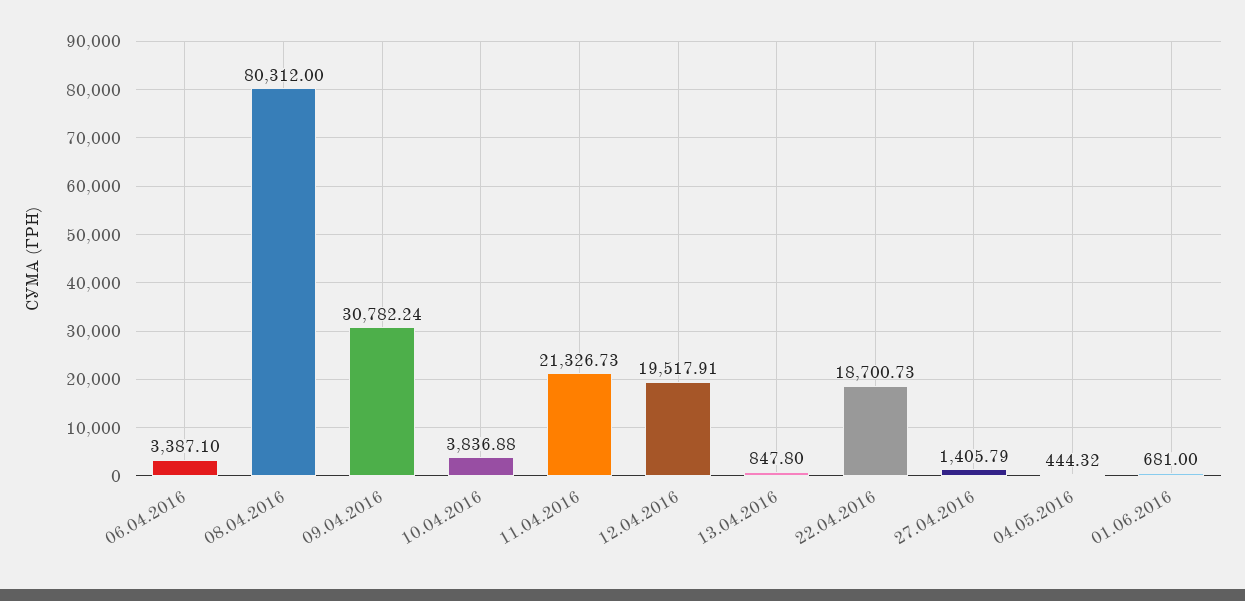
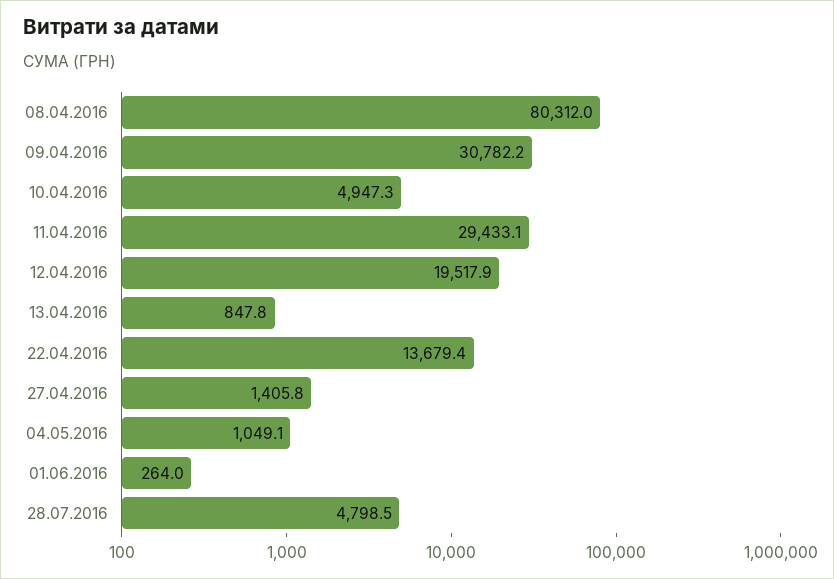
06.04.2016: 3387.1 -> none
10.04.2016: 3836.88 -> 4947.3
11.04.2016: 21326.73 -> 29433.1
22.04.2016: 18700.73 -> 13679.4
04.05.2016: 444.32 -> 1049.1
01.06.2016: 681 -> 264
28.07.2016: none -> 4798.5

